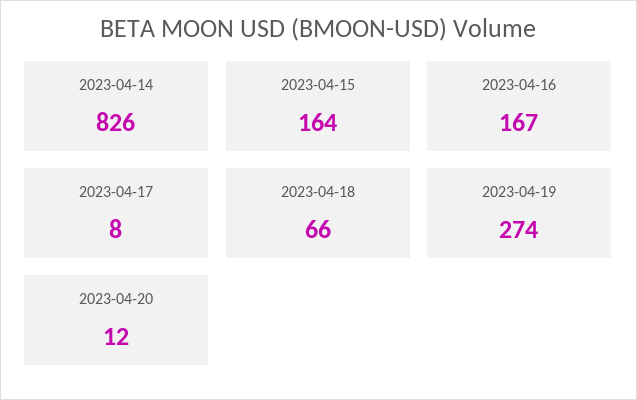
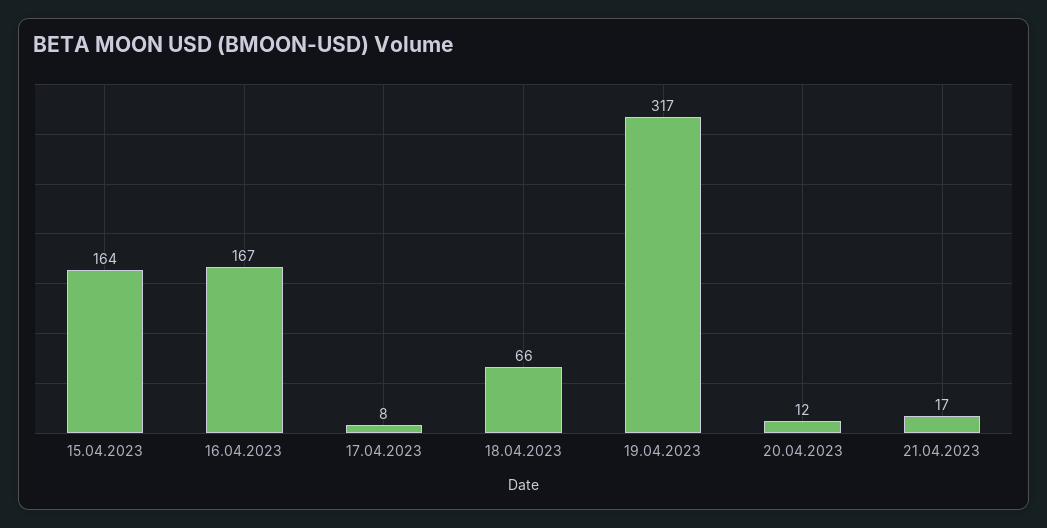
2023-04-14: 826 -> none
2023-04-19: 274 -> 317
21.04.2023: none -> 17

